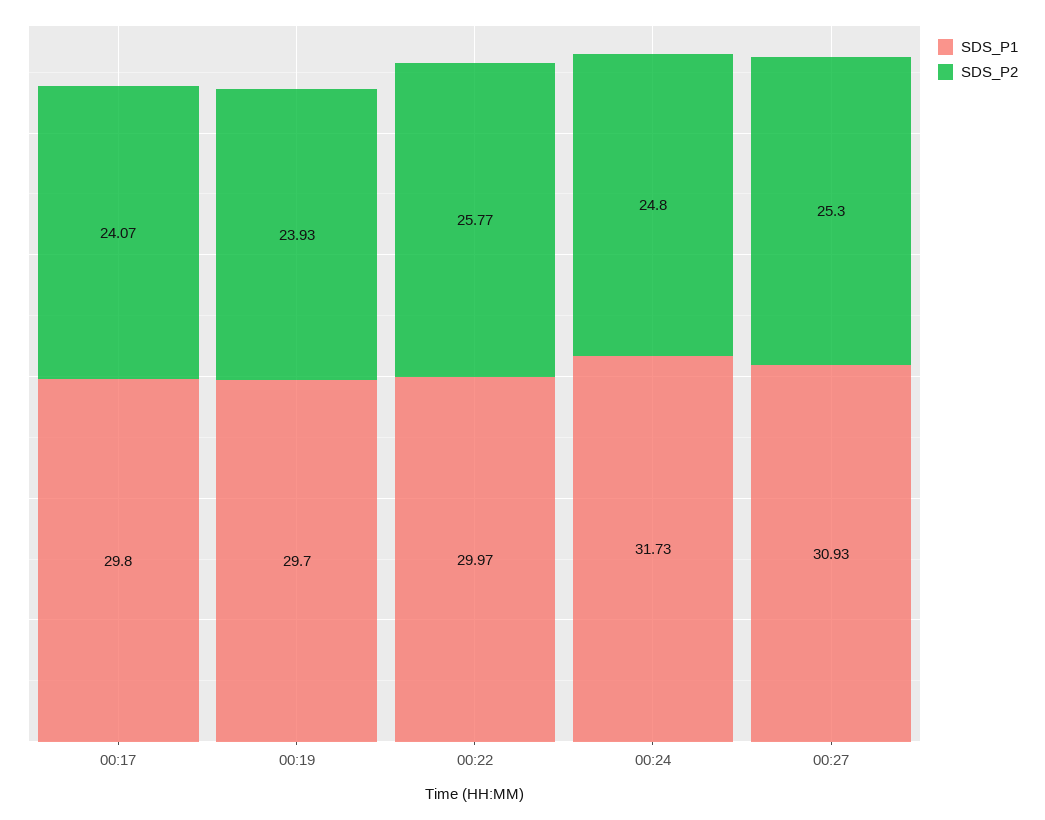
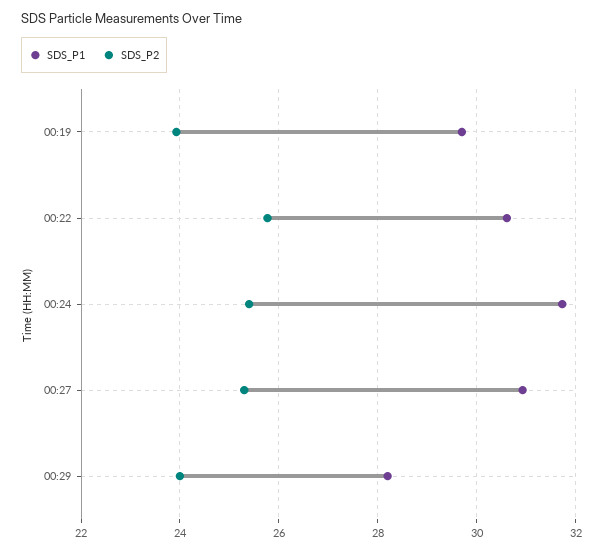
SDS_P1, 00:17: 29.8 -> none
SDS_P2, 00:17: 24.07 -> none
SDS_P1, 00:22: 29.97 -> 30.6
SDS_P2, 00:24: 24.8 -> 25.4
SDS_P1, 00:29: none -> 28.2
SDS_P2, 00:29: none -> 24

